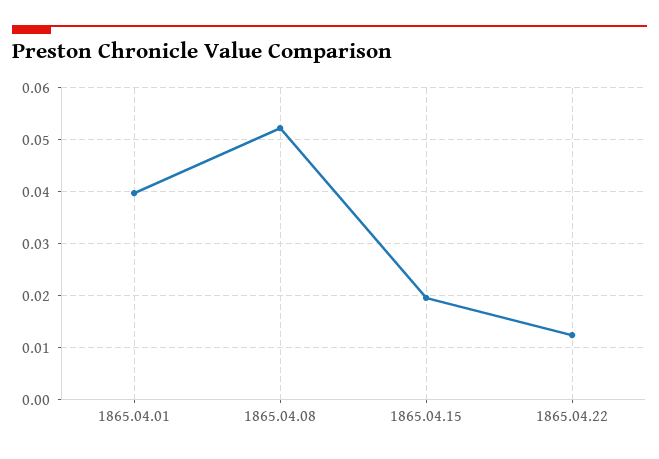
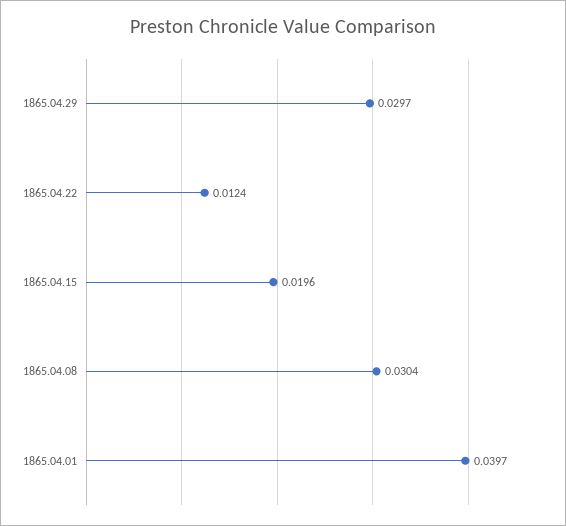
1865.04.08: 0.052 -> 0.0304
1865.04.29: none -> 0.0297

